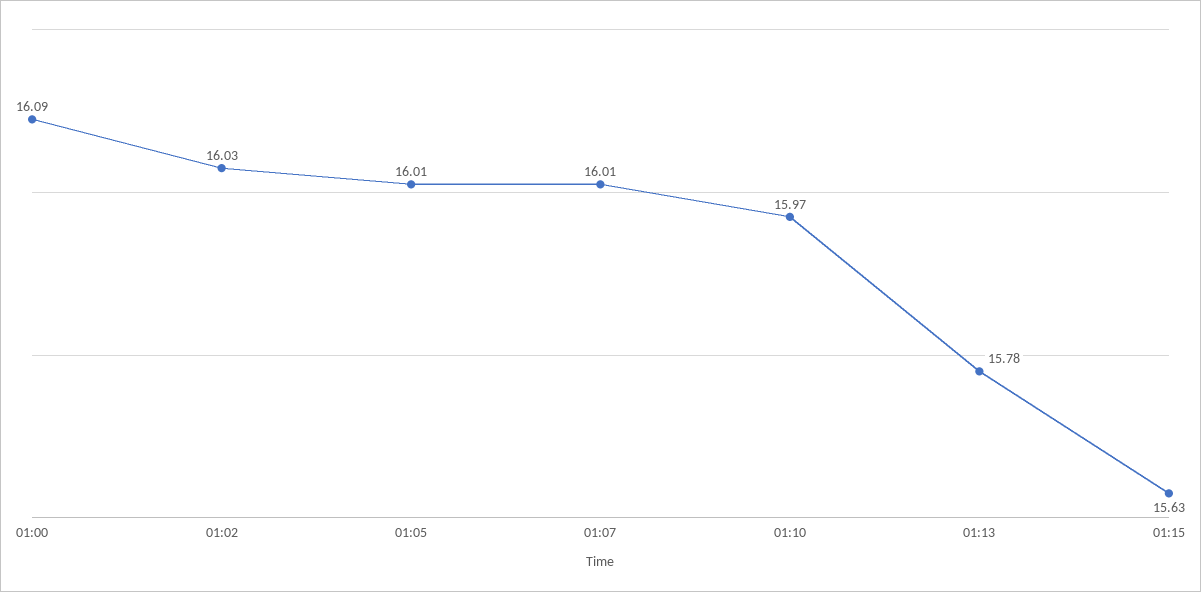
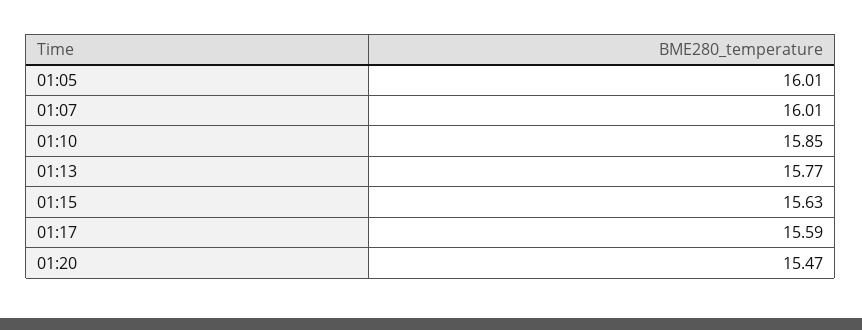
01:00: 16.09 -> none
01:02: 16.03 -> none
01:10: 15.97 -> 15.85
01:13: 15.78 -> 15.77
01:17: none -> 15.59
01:20: none -> 15.47

